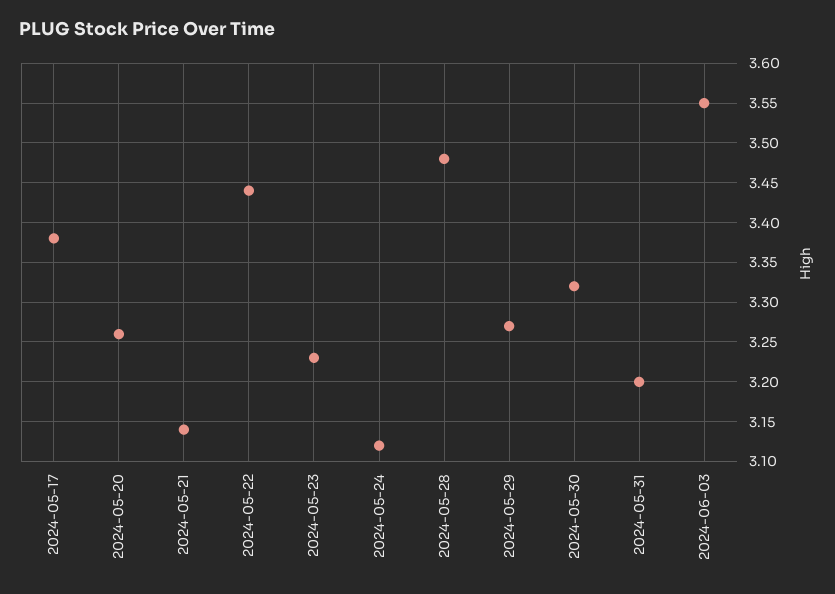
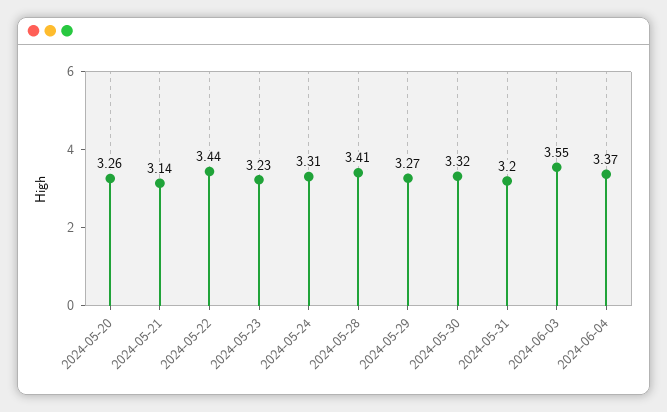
2024-05-17: 3.38 -> none
2024-05-24: 3.12 -> 3.31
2024-05-28: 3.48 -> 3.41
2024-06-04: none -> 3.37

